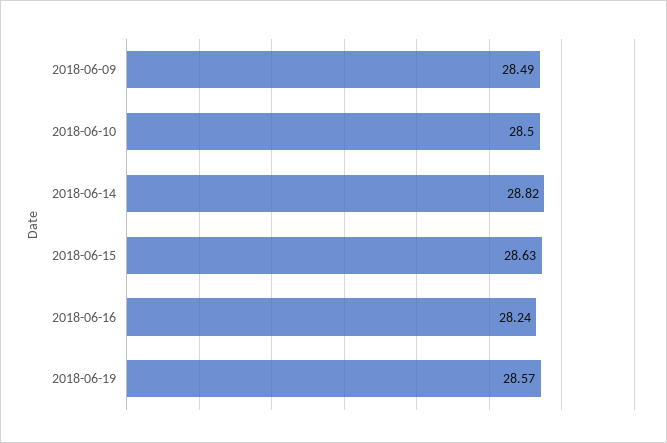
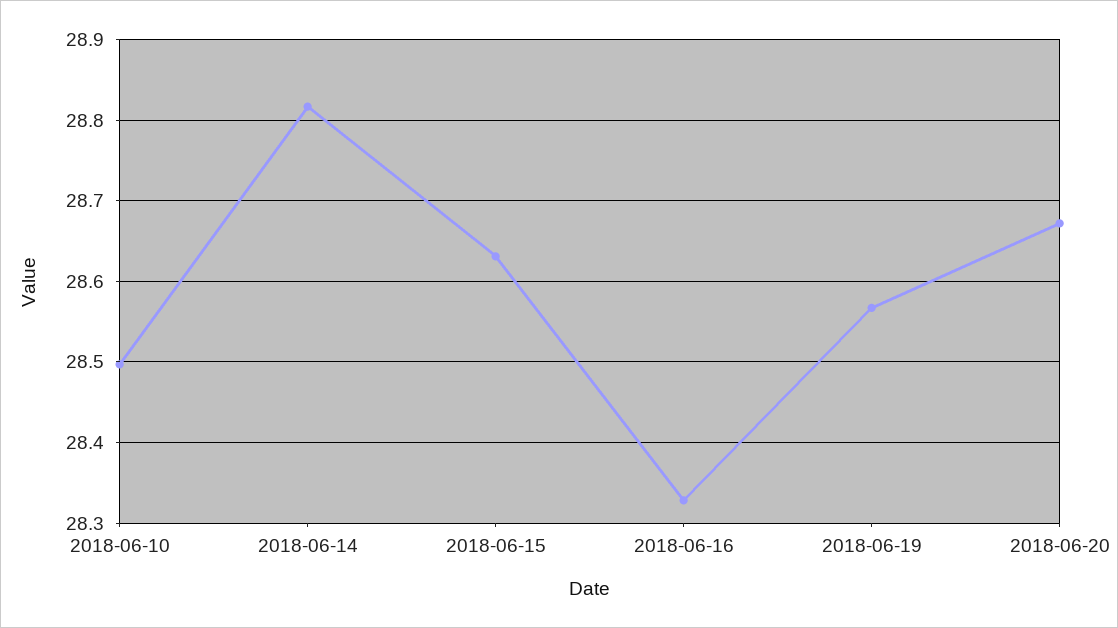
2018-06-09: 28.49 -> none
2018-06-16: 28.24 -> 28.33
2018-06-20: none -> 28.67

